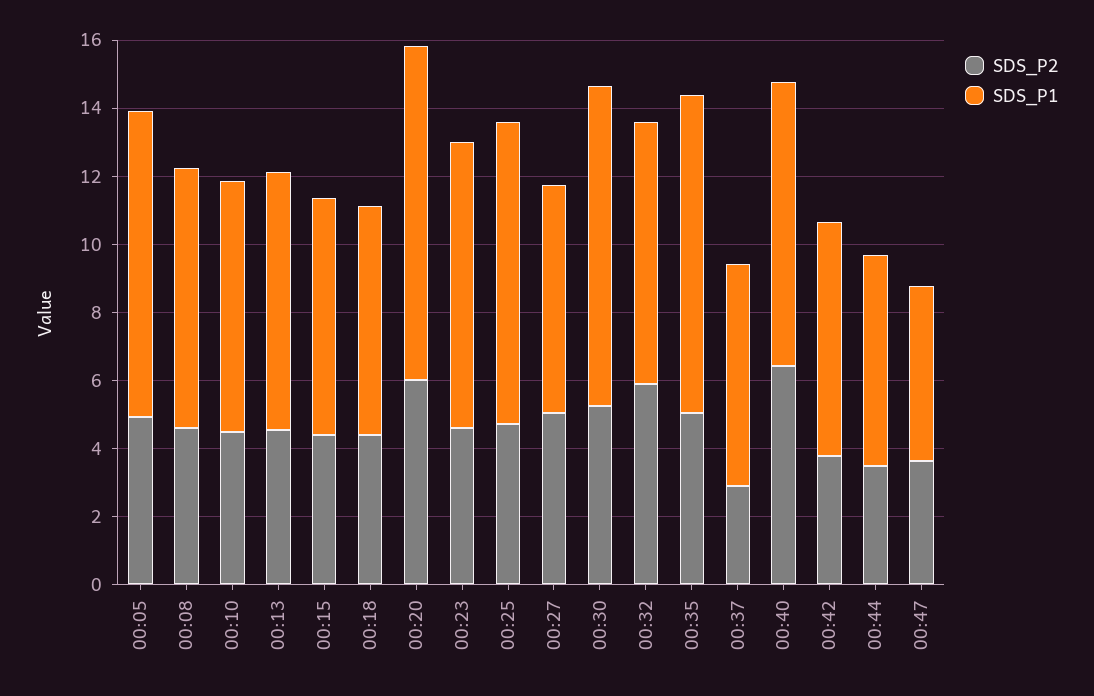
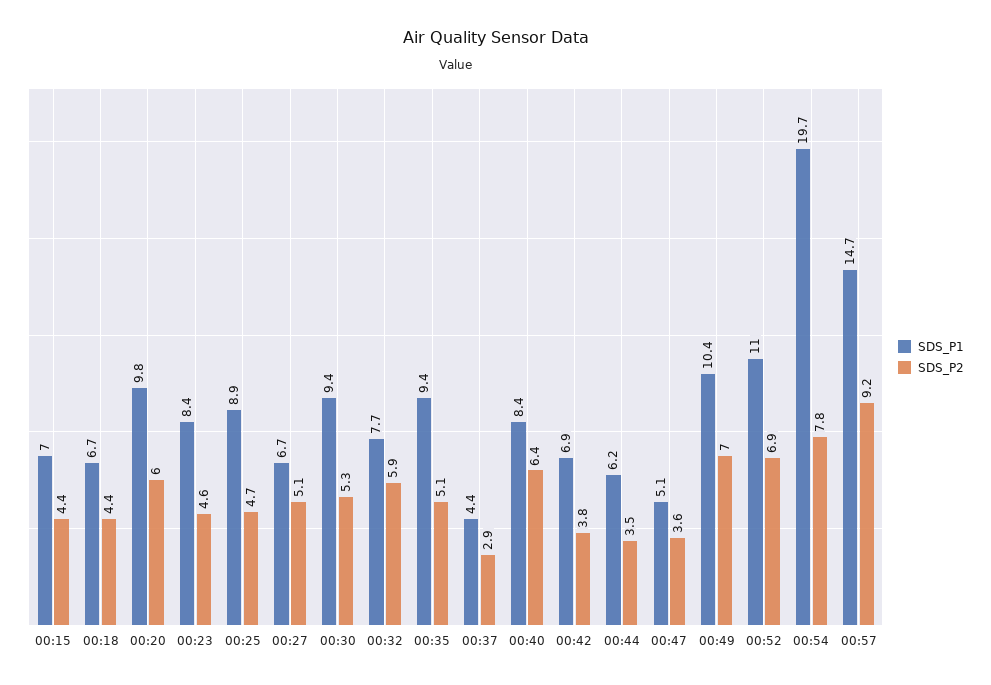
SDS_P2, 00:05: 5 -> none
SDS_P1, 00:05: 9 -> none
SDS_P2, 00:08: 4.5 -> none
SDS_P1, 00:08: 7.5 -> none
SDS_P2, 00:10: 4.5 -> none
SDS_P1, 00:10: 7.5 -> none
SDS_P2, 00:13: 4.5 -> none
SDS_P1, 00:13: 7.5 -> none
SDS_P1, 00:37: 6.5 -> 4.4
SDS_P1, 00:49: none -> 10.4
SDS_P2, 00:49: none -> 7
SDS_P1, 00:52: none -> 11
SDS_P2, 00:52: none -> 6.9
SDS_P1, 00:54: none -> 19.7
SDS_P2, 00:54: none -> 7.8
SDS_P1, 00:57: none -> 14.7
SDS_P2, 00:57: none -> 9.2

